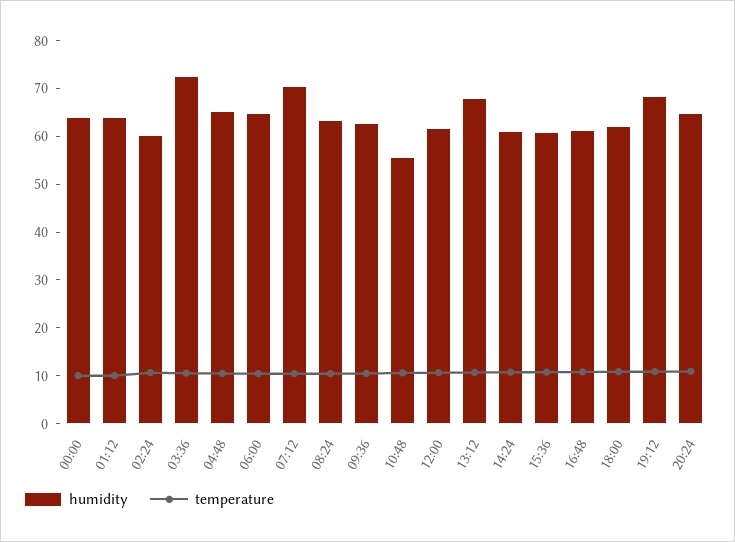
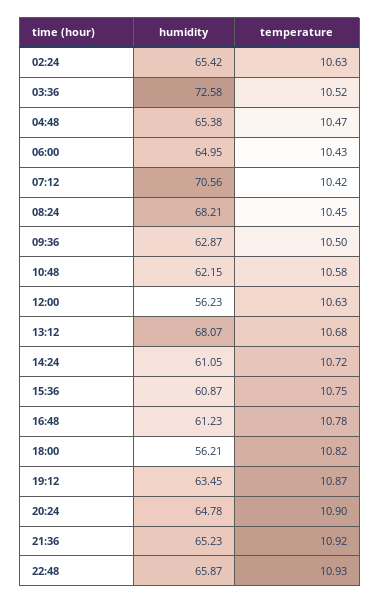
humidity, 00:00: 64 -> none
temperature, 00:00: 10 -> none
humidity, 01:12: 64 -> none
temperature, 01:12: 10 -> none
humidity, 02:24: 60 -> 65.42
humidity, 08:24: 64 -> 68.21
humidity, 10:48: 56 -> 62.15
humidity, 12:00: 62 -> 56.23
humidity, 18:00: 62 -> 56.21
humidity, 19:12: 68 -> 63.45
humidity, 21:36: none -> 65.23
temperature, 21:36: none -> 10.92
humidity, 22:48: none -> 65.87
temperature, 22:48: none -> 10.93

